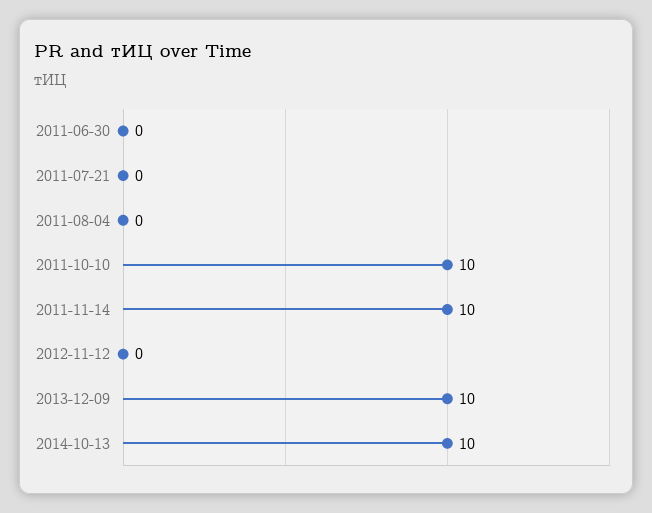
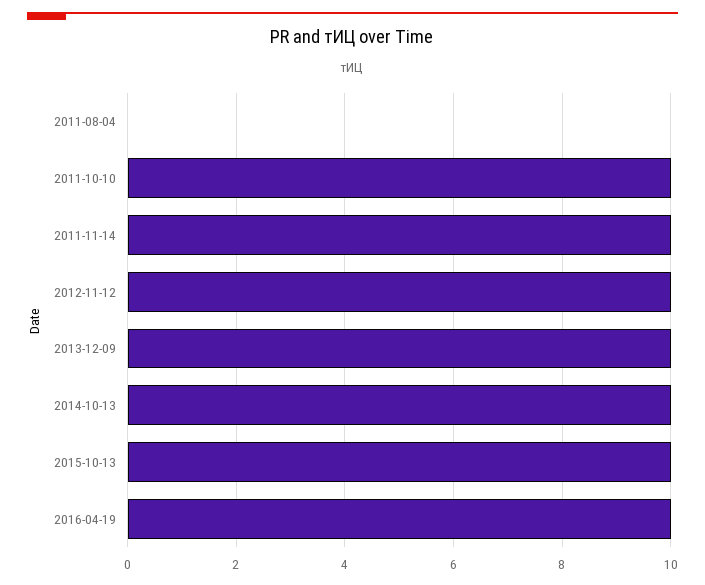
2011-06-30: 0 -> none
2011-07-21: 0 -> none
2012-11-12: 0 -> 10
2015-10-13: none -> 10
2016-04-19: none -> 10

